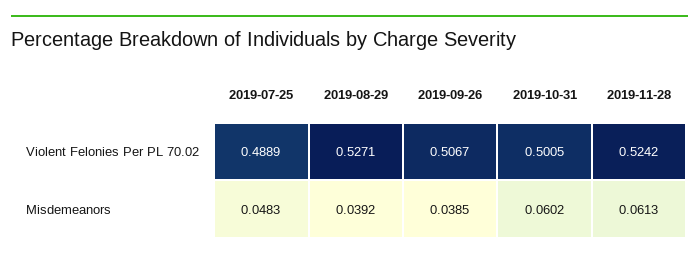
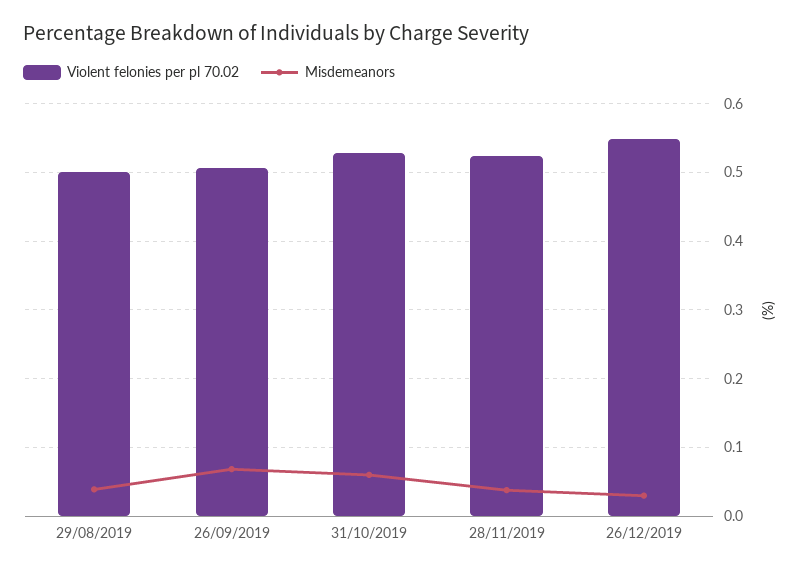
Violent Felonies Per PL 70.02, 2019-07-25: 0.4889 -> none
Violent Felonies Per PL 70.02, 2019-08-29: 0.5271 -> 0.5
Violent Felonies Per PL 70.02, 2019-10-31: 0.5005 -> 0.53
Misdemeanors, 2019-07-25: 0.0483 -> none
Misdemeanors, 2019-09-26: 0.0385 -> 0.07
Misdemeanors, 2019-11-28: 0.0613 -> 0.04
Violent Felonies Per PL 70.02, 26/12/2019: none -> 0.55
Misdemeanors, 26/12/2019: none -> 0.03

